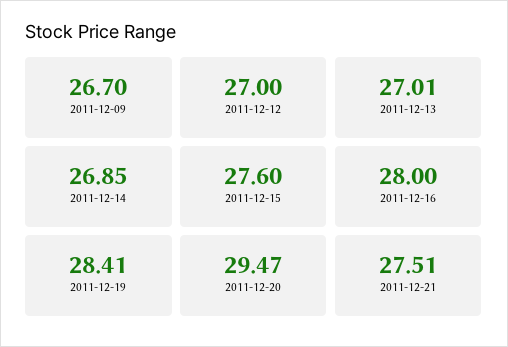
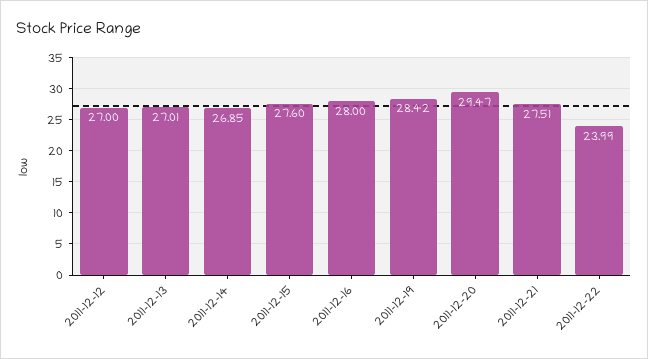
2011-12-09: 26.7 -> none
2011-12-19: 28.41 -> 28.42
2011-12-22: none -> 23.99

